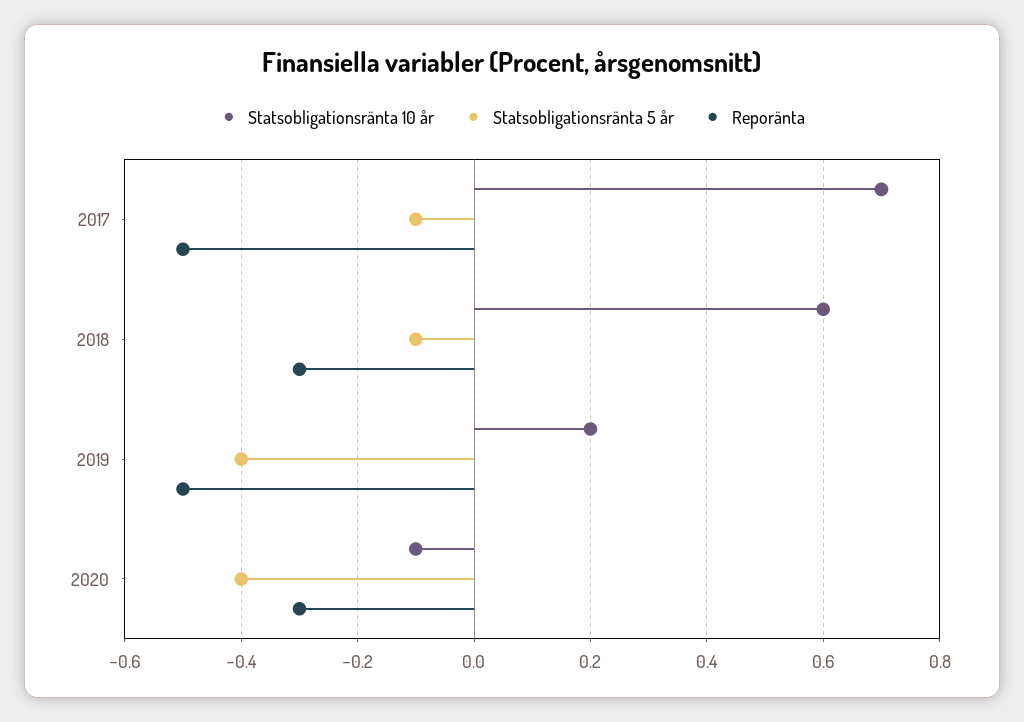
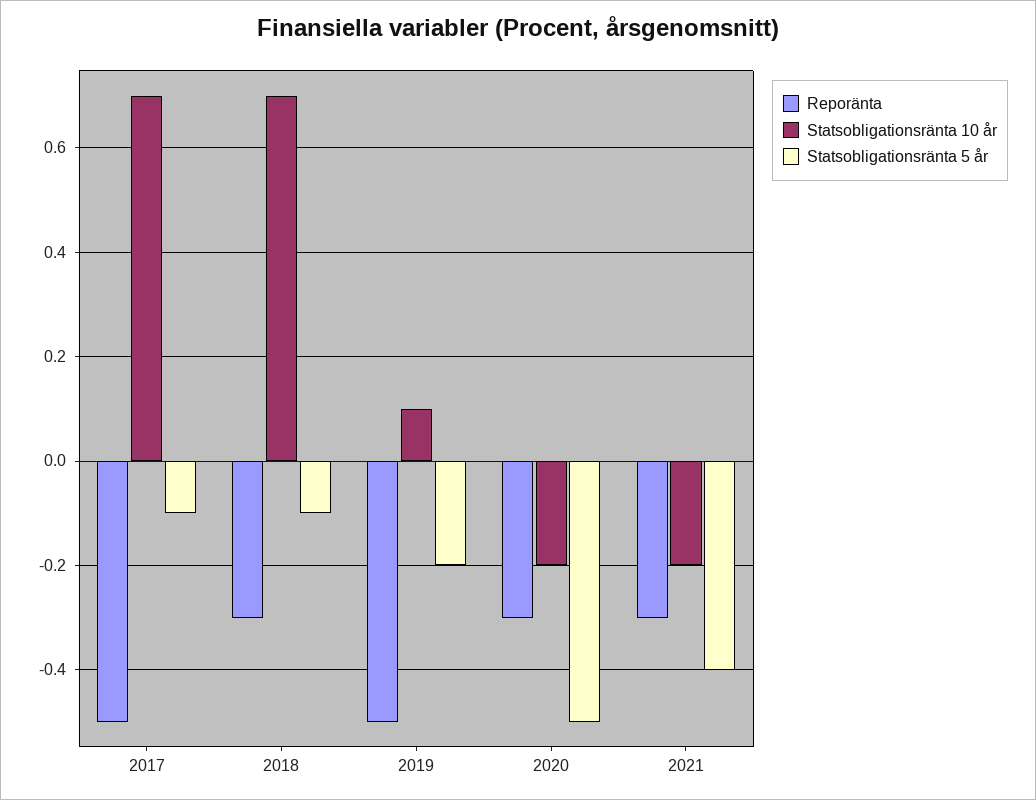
Statsobligationsränta 10 år, 2018: 0.6 -> 0.7
Statsobligationsränta 10 år, 2019: 0.2 -> 0.1
Statsobligationsränta 5 år, 2019: -0.4 -> -0.2
Statsobligationsränta 10 år, 2020: -0.1 -> -0.2
Statsobligationsränta 5 år, 2020: -0.4 -> -0.5
Reporänta, 2021: none -> -0.3
Statsobligationsränta 10 år, 2021: none -> -0.2
Statsobligationsränta 5 år, 2021: none -> -0.4

